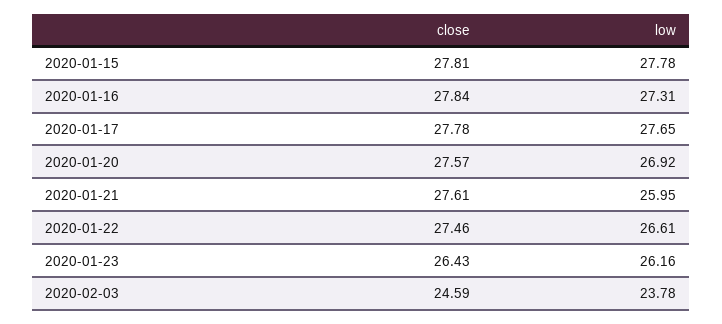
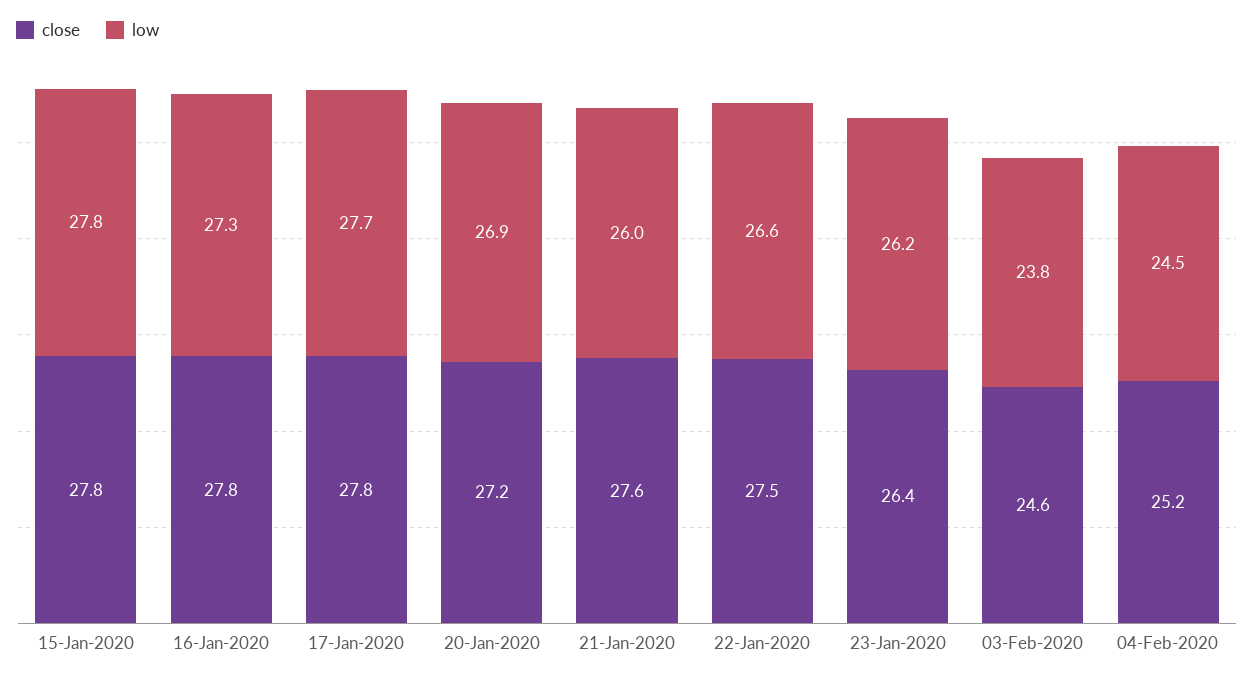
close, 2020-01-20: 27.57 -> 27.2
close, 04-Feb-2020: none -> 25.2
low, 04-Feb-2020: none -> 24.5

